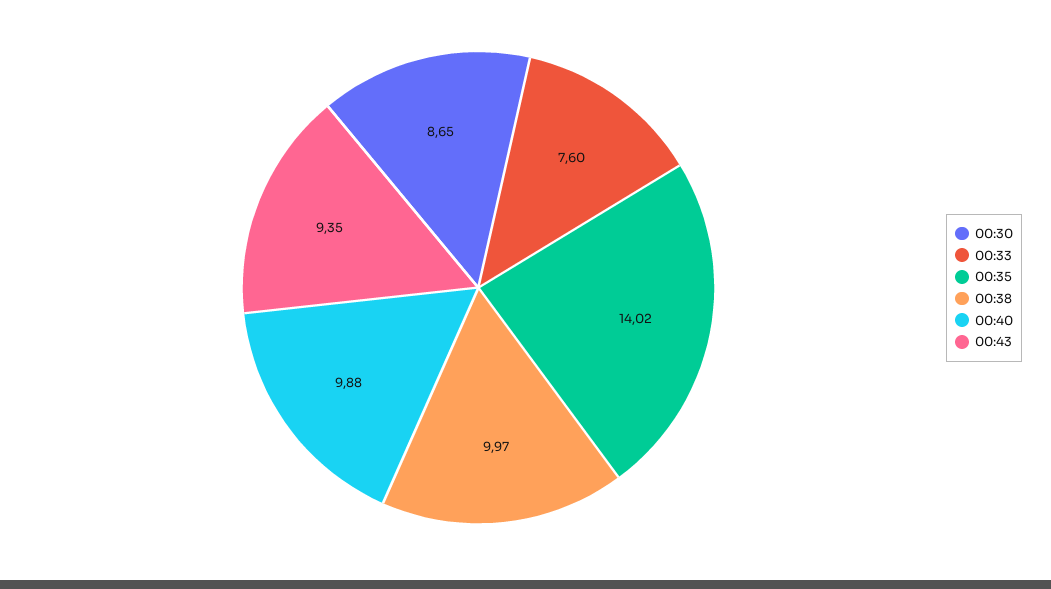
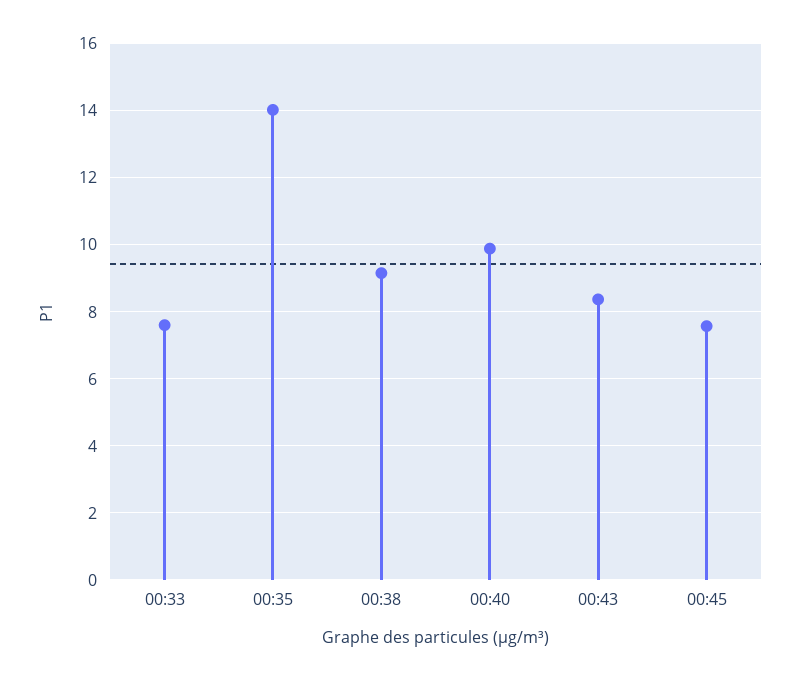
00:30: 8.65 -> none
00:38: 9.97 -> 9.2
00:43: 9.35 -> 8.4
00:45: none -> 7.6

